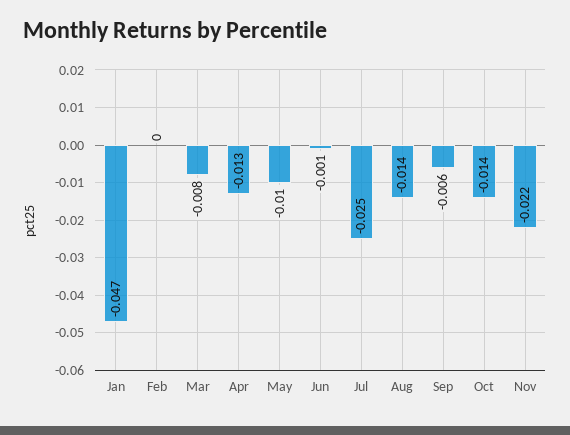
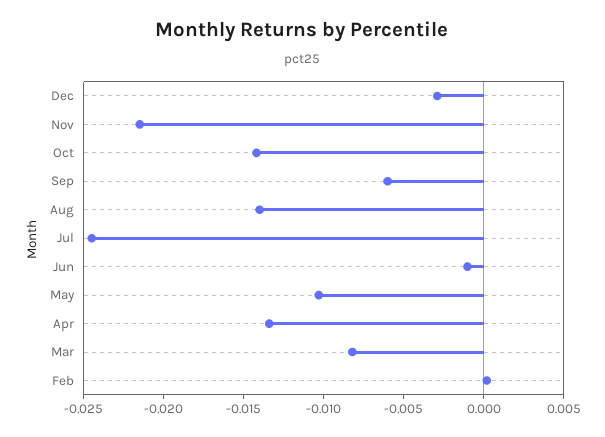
Jan: -0.047 -> none
Dec: none -> -0.003

